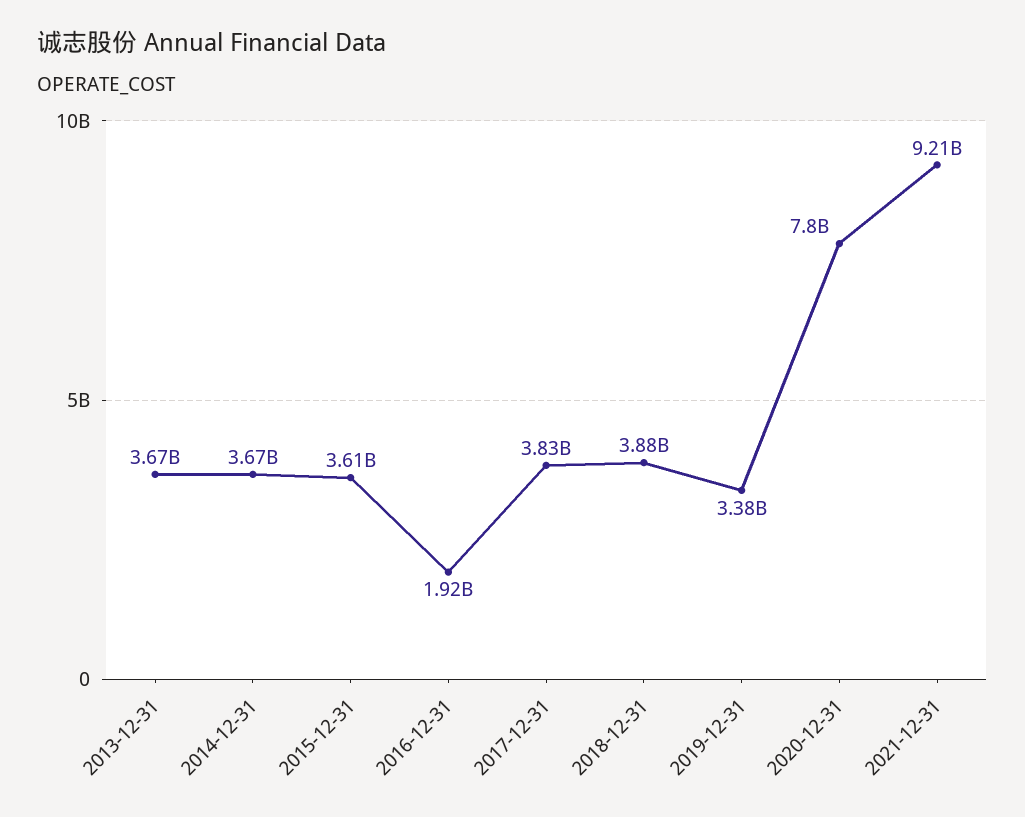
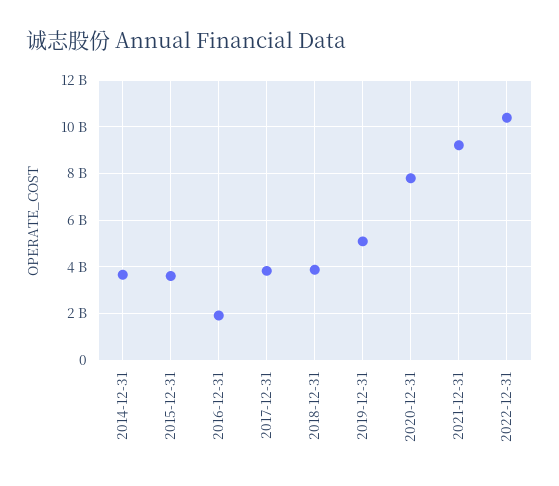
2013-12-31: 3670000000 -> none
2019-12-31: 3380000000 -> 5000000000
2022-12-31: none -> 10500000000

